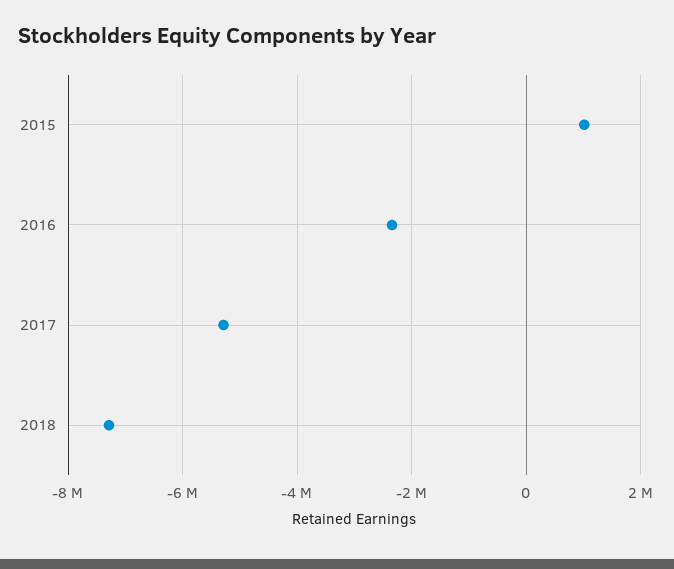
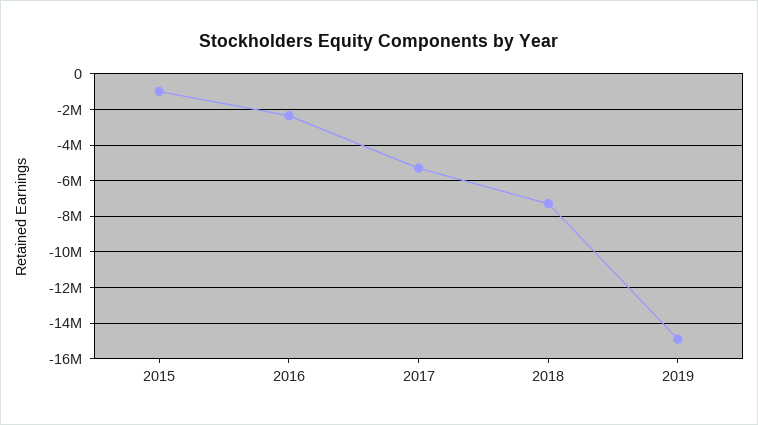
2015: 1000000 -> -1000000
2019: none -> -15000000

